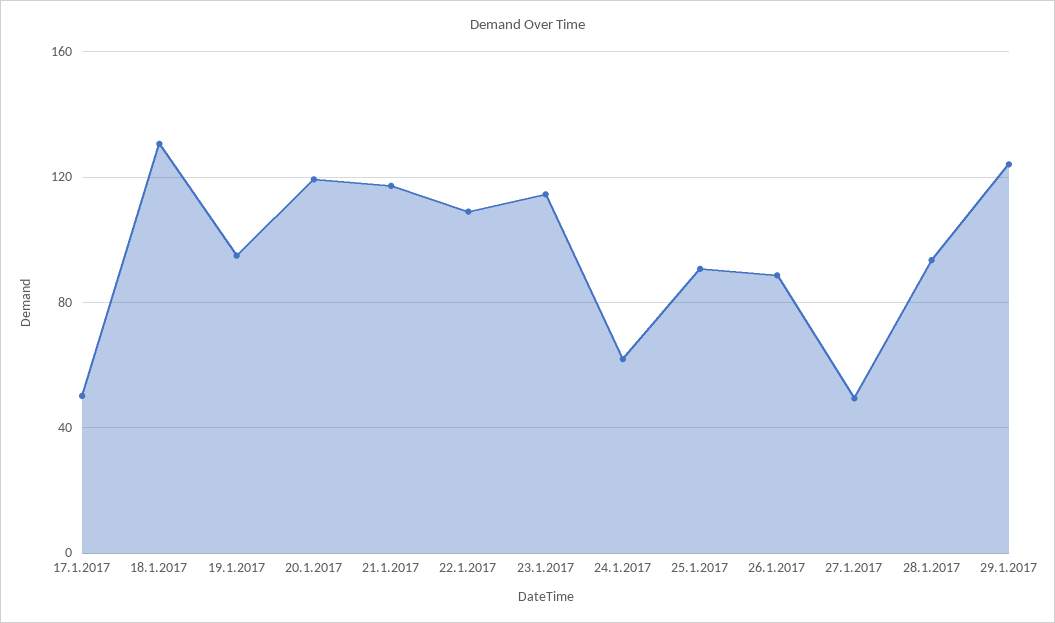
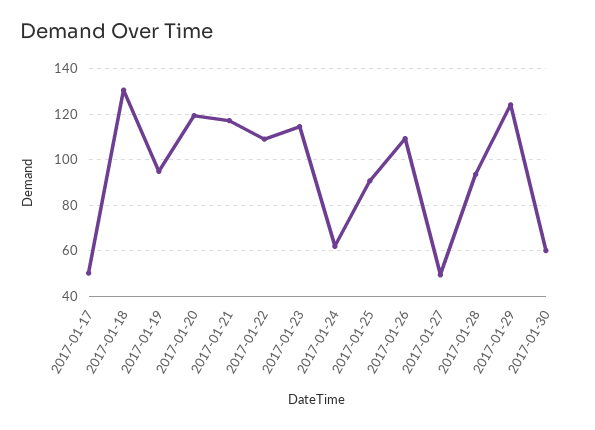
26.1.2017: 90 -> 110
2017-01-30: none -> 60

